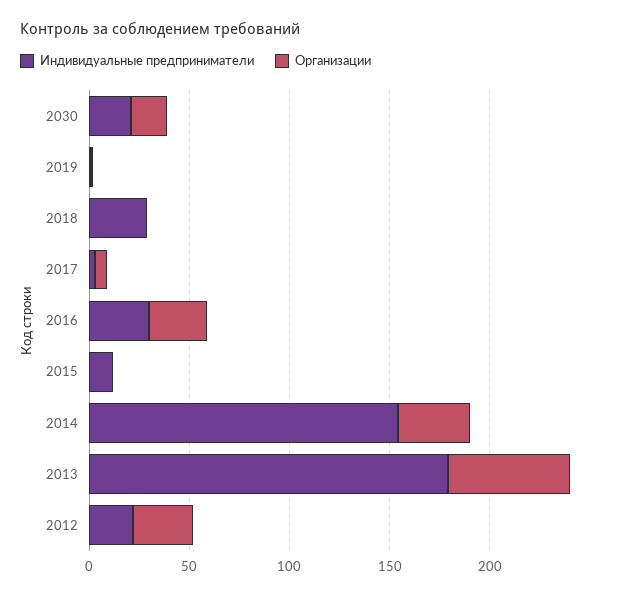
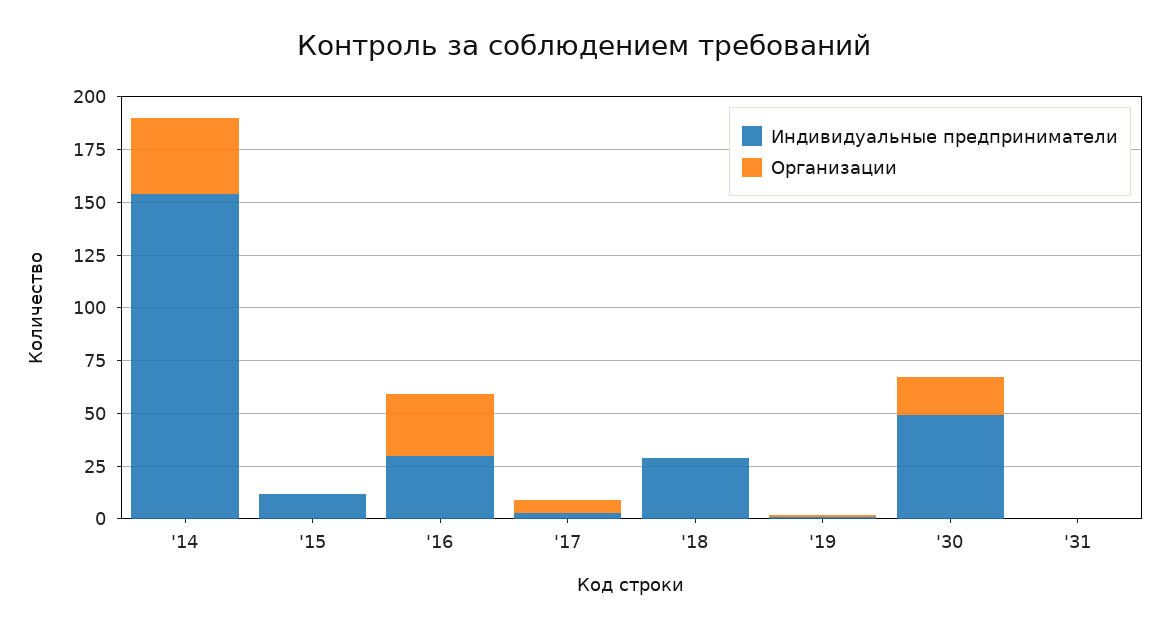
Индивидуальные предприниматели, 2030: 20 -> 50
Индивидуальные предприниматели, 2013: 180 -> none
Организации, 2013: 60 -> none
Индивидуальные предприниматели, 2012: 20 -> none
Организации, 2012: 30 -> none
Индивидуальные предприниматели, '31: none -> 0
Организации, '31: none -> 0

